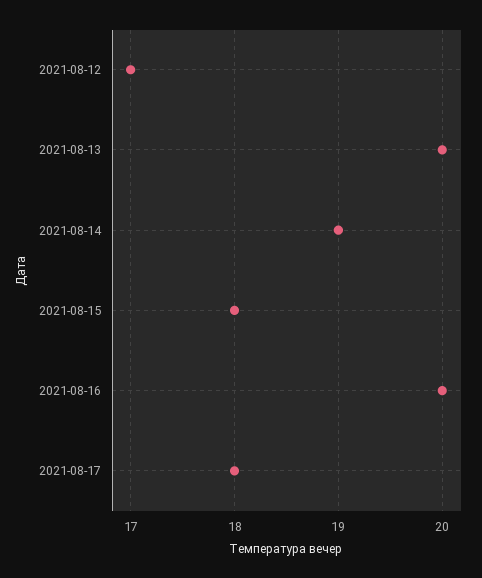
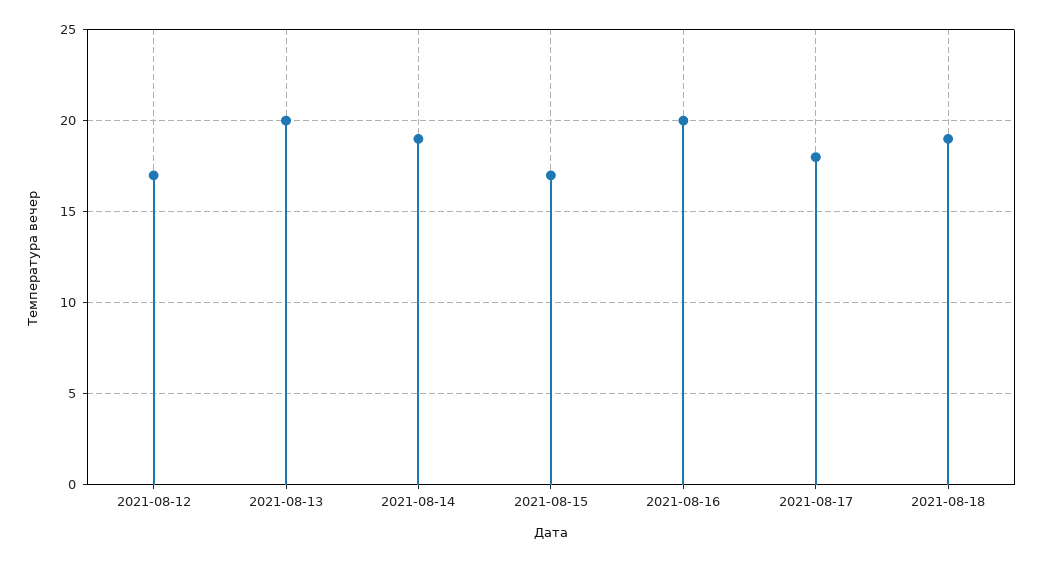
2021-08-15: 18 -> 17
2021-08-18: none -> 19

